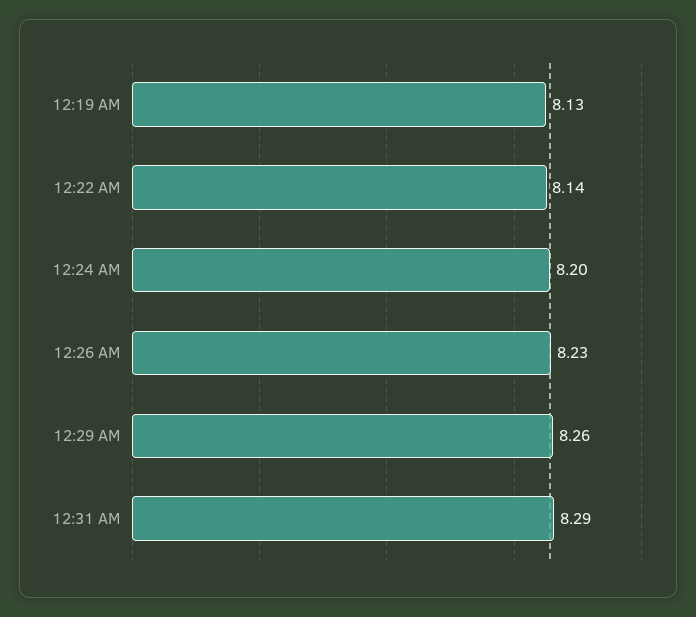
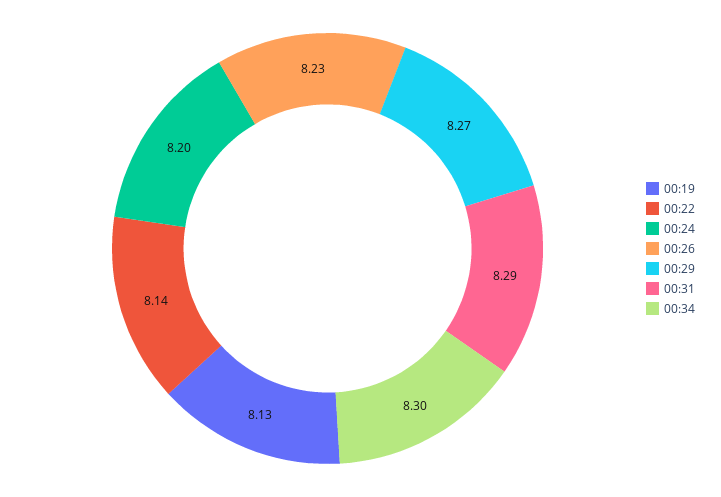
12:29 AM: 8.26 -> 8.27
00:34: none -> 8.3

